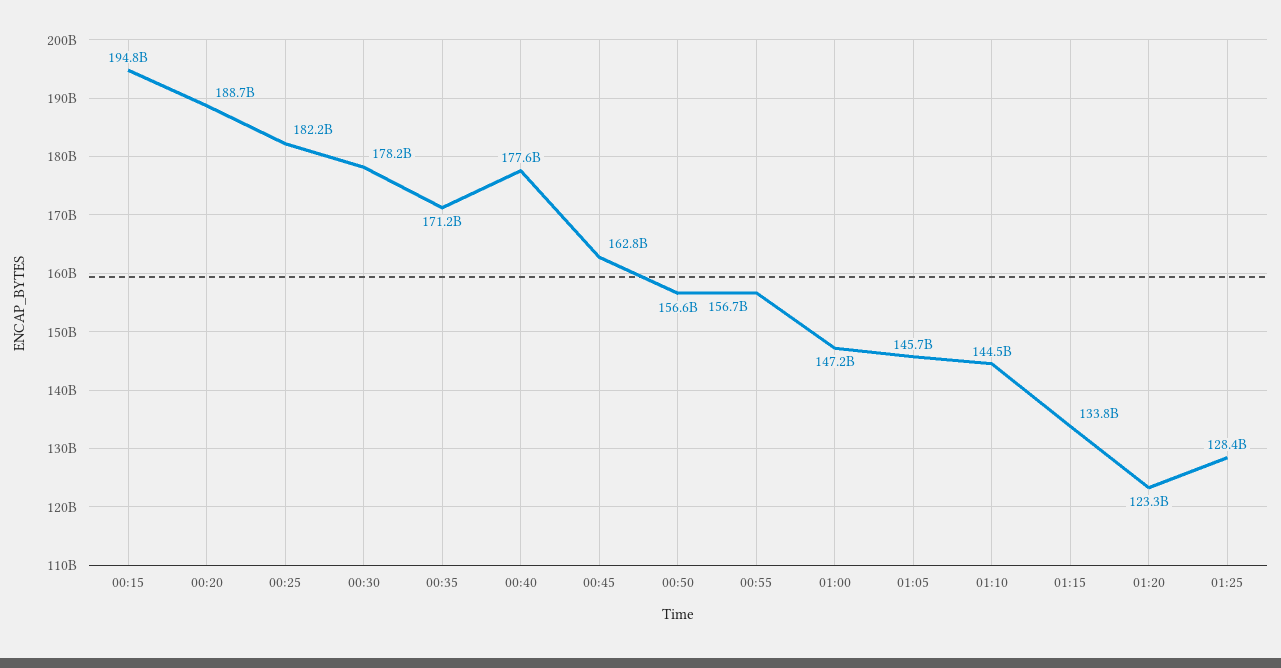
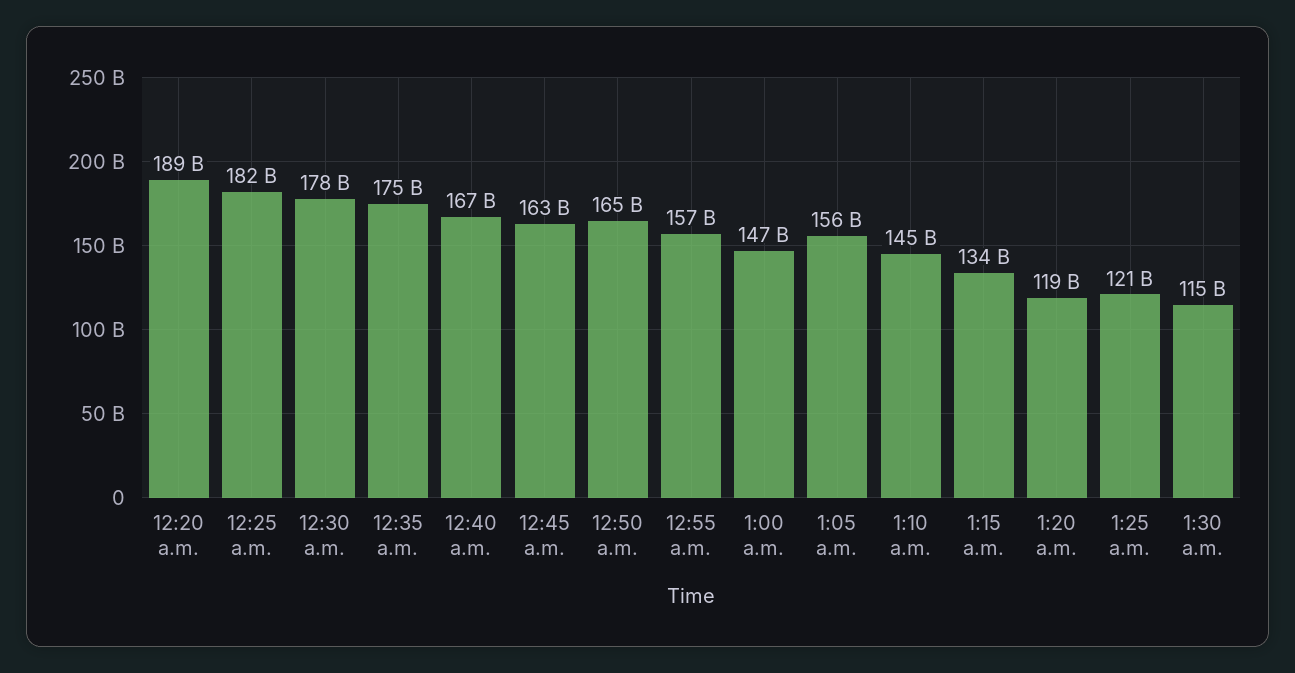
00:15: 194800000000 -> none
00:35: 171200000000 -> 175000000000
00:40: 177600000000 -> 167000000000
00:50: 156600000000 -> 165000000000
01:05: 145700000000 -> 156000000000
01:20: 123300000000 -> 119000000000
01:25: 128400000000 -> 121000000000
1:30 a.m.: none -> 115000000000

